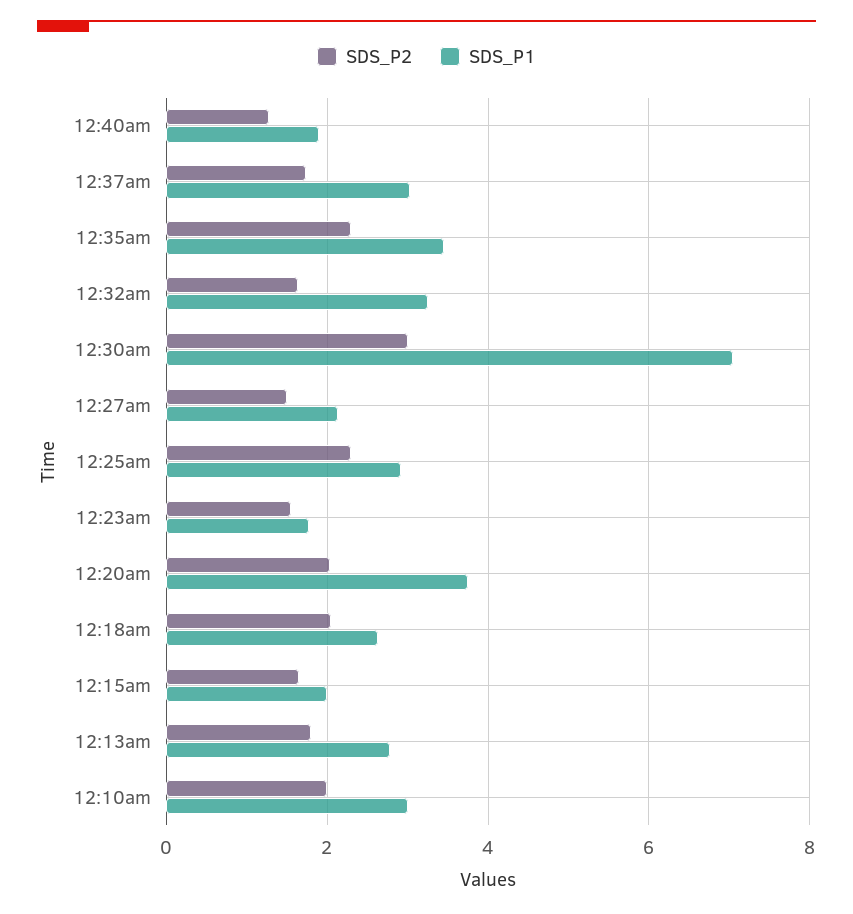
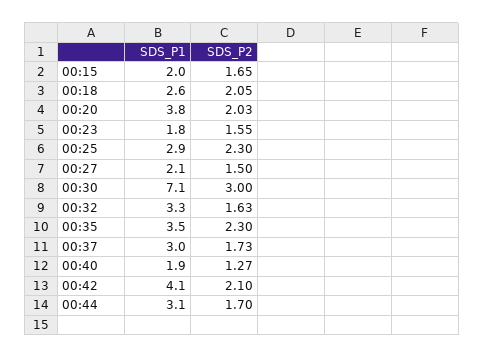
SDS_P2, 12:13am: 1.8 -> none
SDS_P1, 12:13am: 2.8 -> none
SDS_P2, 12:10am: 2 -> none
SDS_P1, 12:10am: 3 -> none
SDS_P1, 00:42: none -> 4.1
SDS_P2, 00:42: none -> 2.1
SDS_P1, 00:44: none -> 3.1
SDS_P2, 00:44: none -> 1.7

